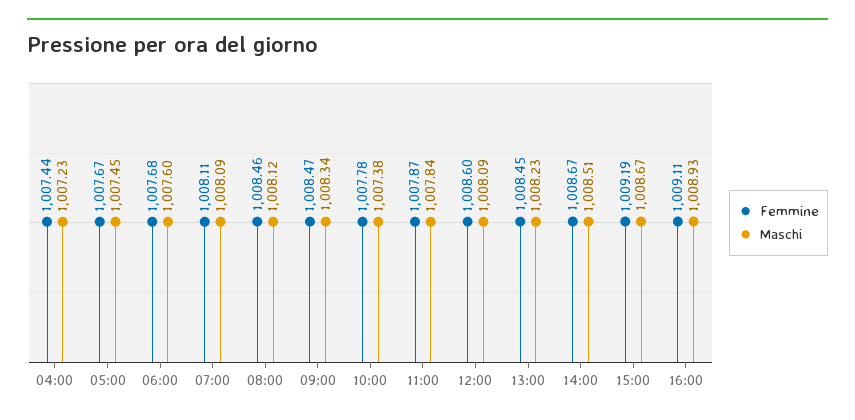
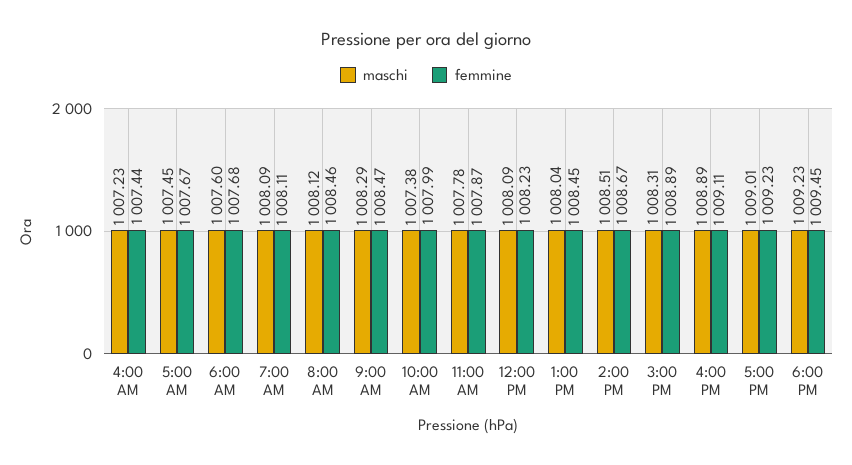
Maschi, 09:00: 1008.34 -> 1008.29
Femmine, 10:00: 1007.78 -> 1007.99
Maschi, 11:00: 1007.84 -> 1007.78
Femmine, 12:00: 1008.6 -> 1008.23
Maschi, 13:00: 1008.23 -> 1008.04
Femmine, 15:00: 1009.19 -> 1008.89
Maschi, 15:00: 1008.67 -> 1008.31
Maschi, 16:00: 1008.93 -> 1008.89
Maschi, 5:00 PM: none -> 1009.01
Femmine, 5:00 PM: none -> 1009.23
Maschi, 6:00 PM: none -> 1009.23
Femmine, 6:00 PM: none -> 1009.45

